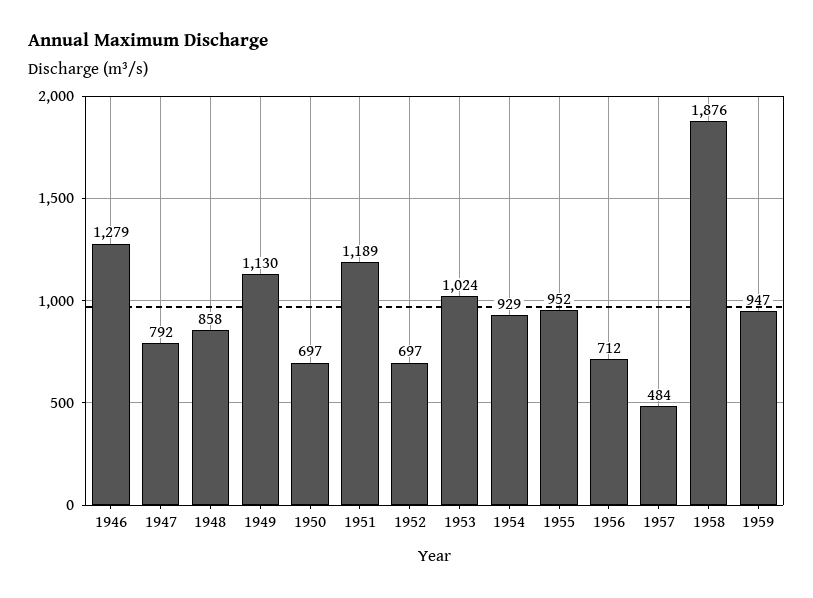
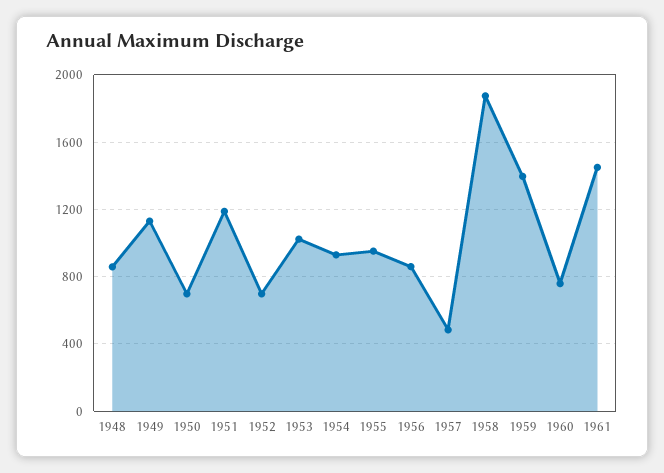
1946: 1279 -> none
1947: 792 -> none
1956: 712 -> 850
1959: 947 -> 1400
1960: none -> 750
1961: none -> 1450

